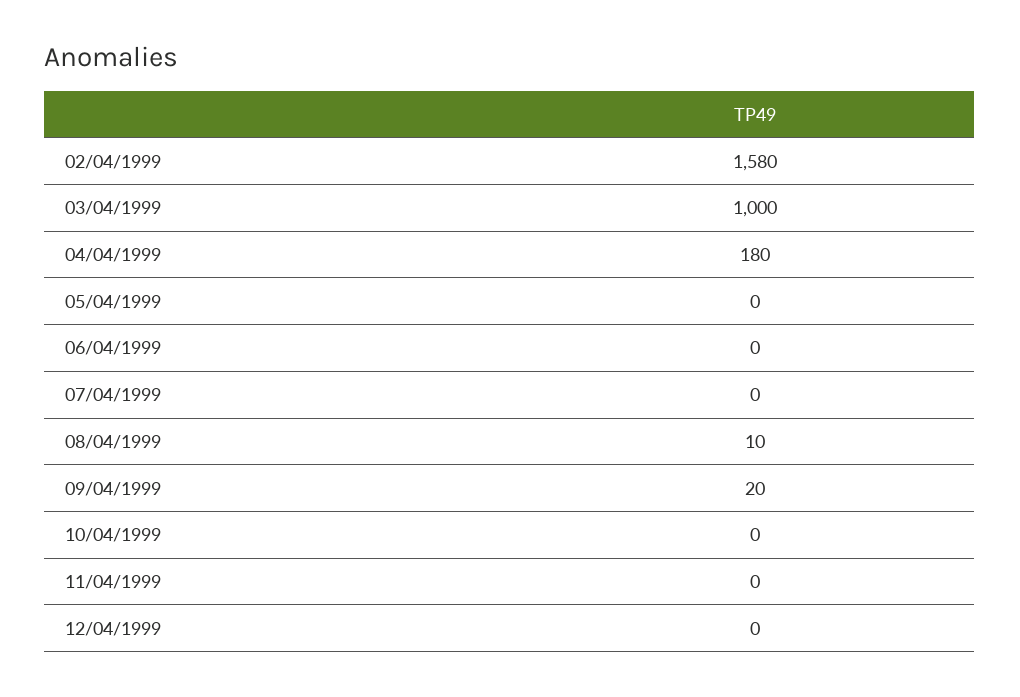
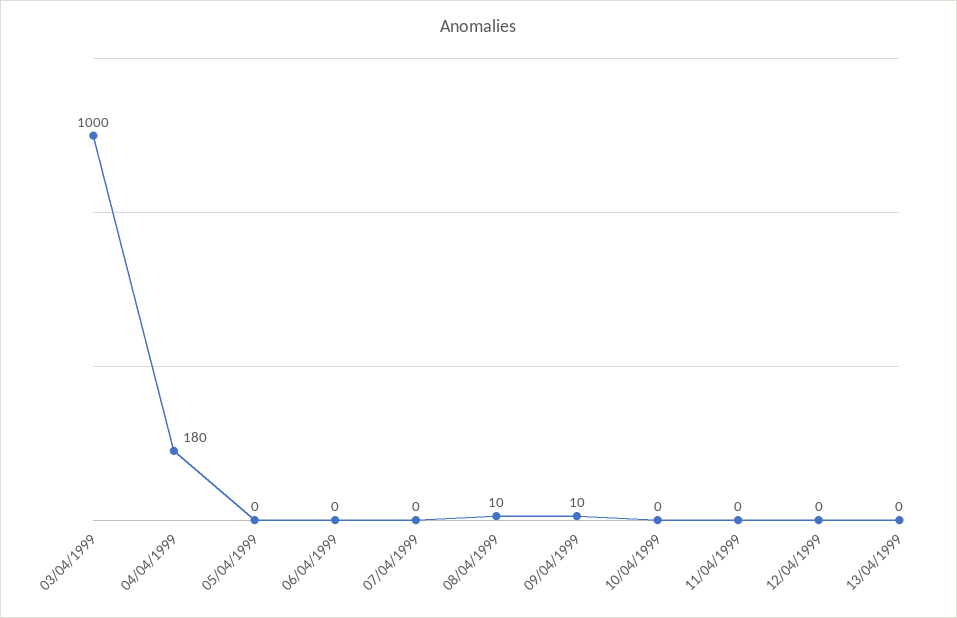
02/04/1999: 1580 -> none
09/04/1999: 20 -> 10
13/04/1999: none -> 0

